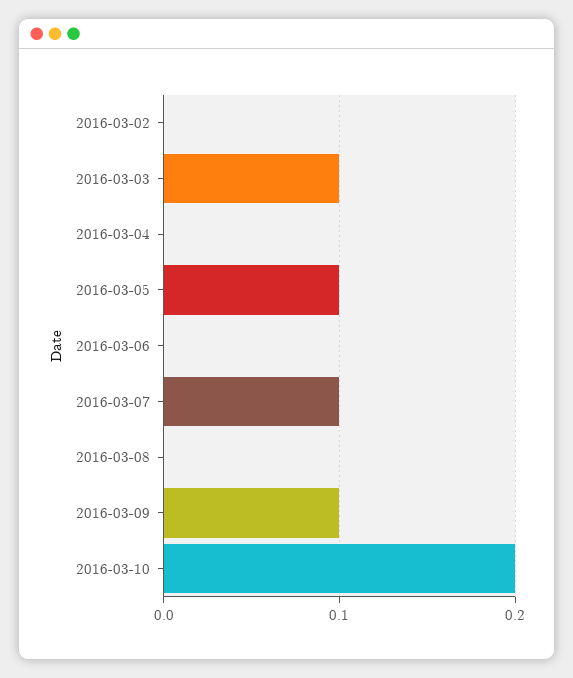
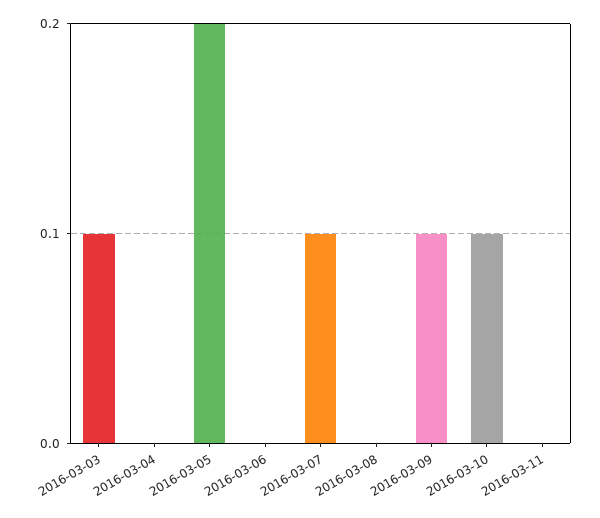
2016-03-02: 0 -> none
2016-03-05: 0.1 -> 0.2
2016-03-10: 0.2 -> 0.1
2016-03-11: none -> 0

